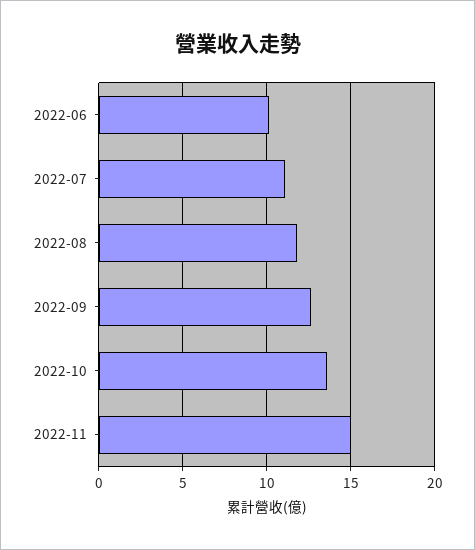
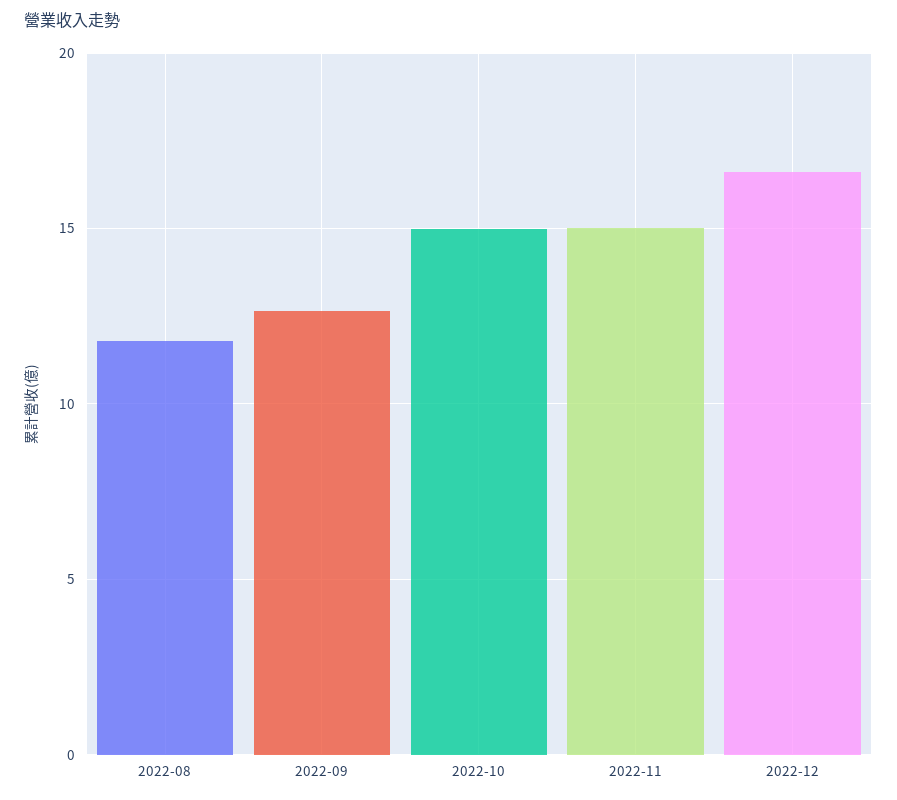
2022-06: 10 -> none
2022-07: 11 -> none
2022-10: 13.5 -> 15
2022-12: none -> 16.5

